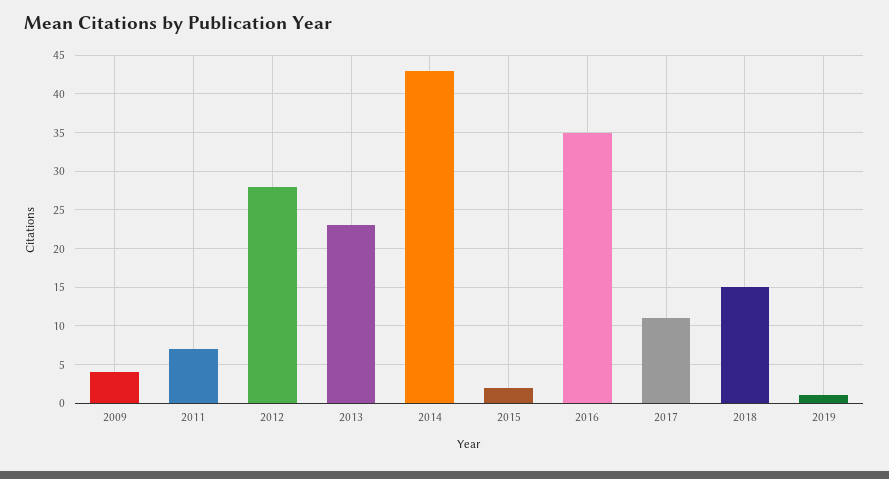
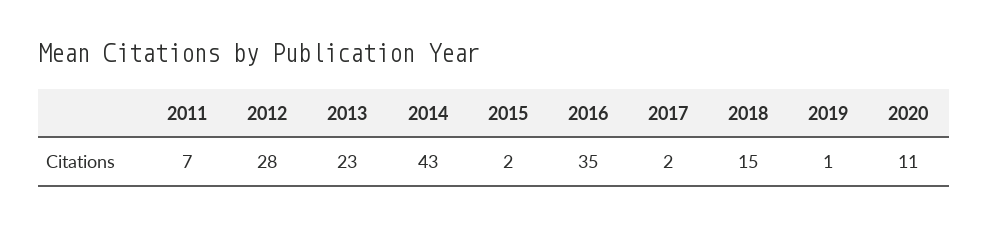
2009: 4 -> none
2017: 11 -> 2
2020: none -> 11

